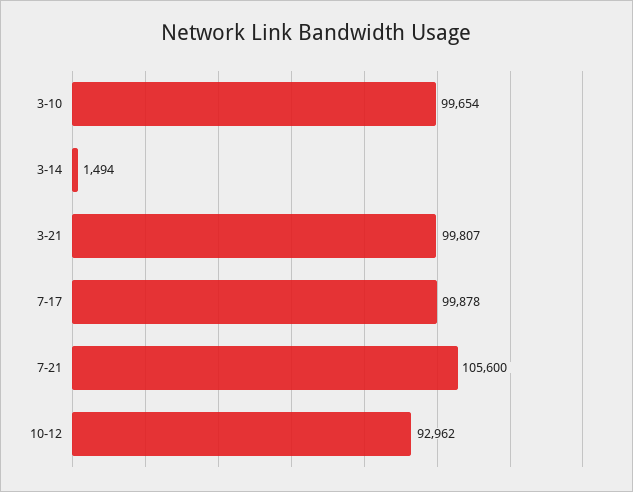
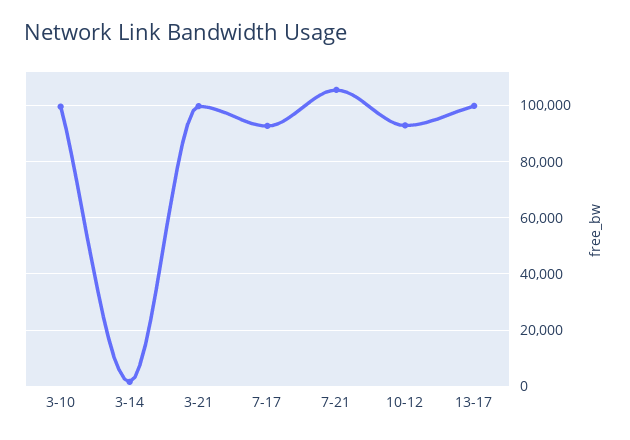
7-17: 99878 -> 92500
13-17: none -> 100000

